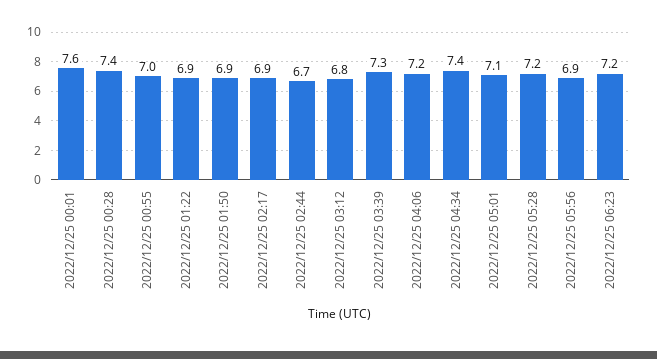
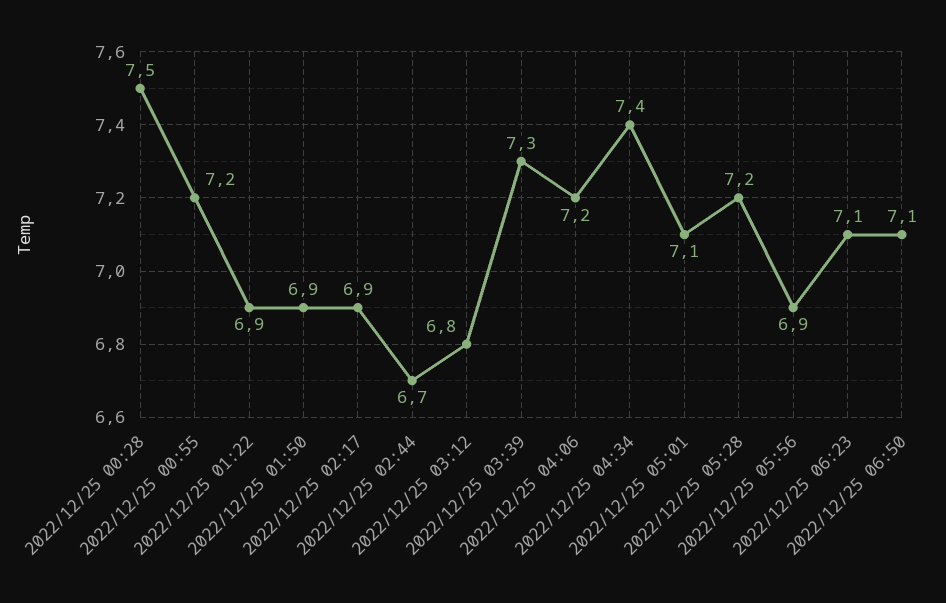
2022/12/25 00:01: 7.6 -> none
2022/12/25 00:28: 7.4 -> 7.5
2022/12/25 00:55: 7 -> 7.2
2022/12/25 06:23: 7.2 -> 7.1
2022/12/25 06:50: none -> 7.1

